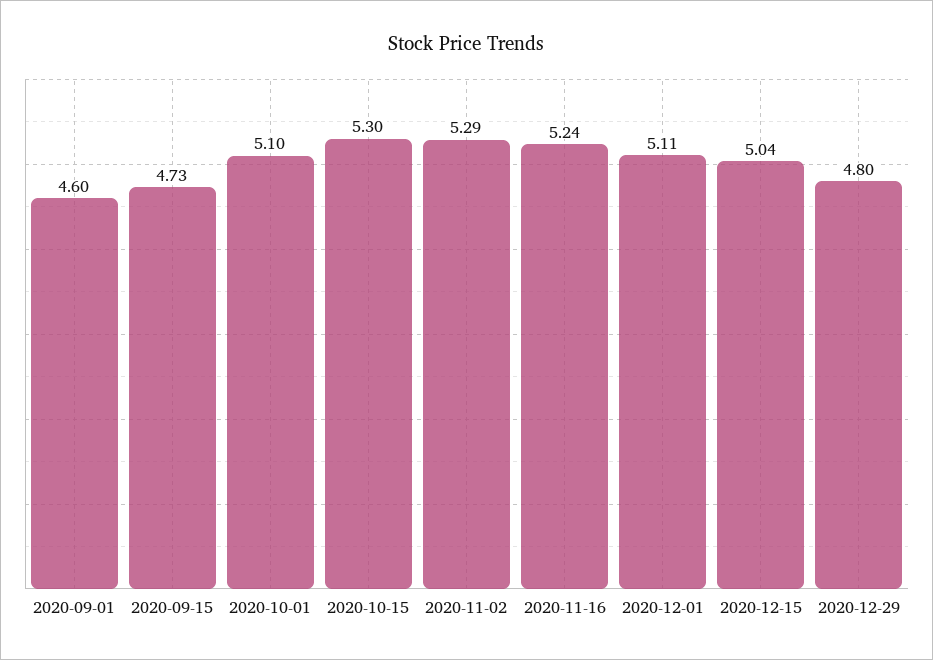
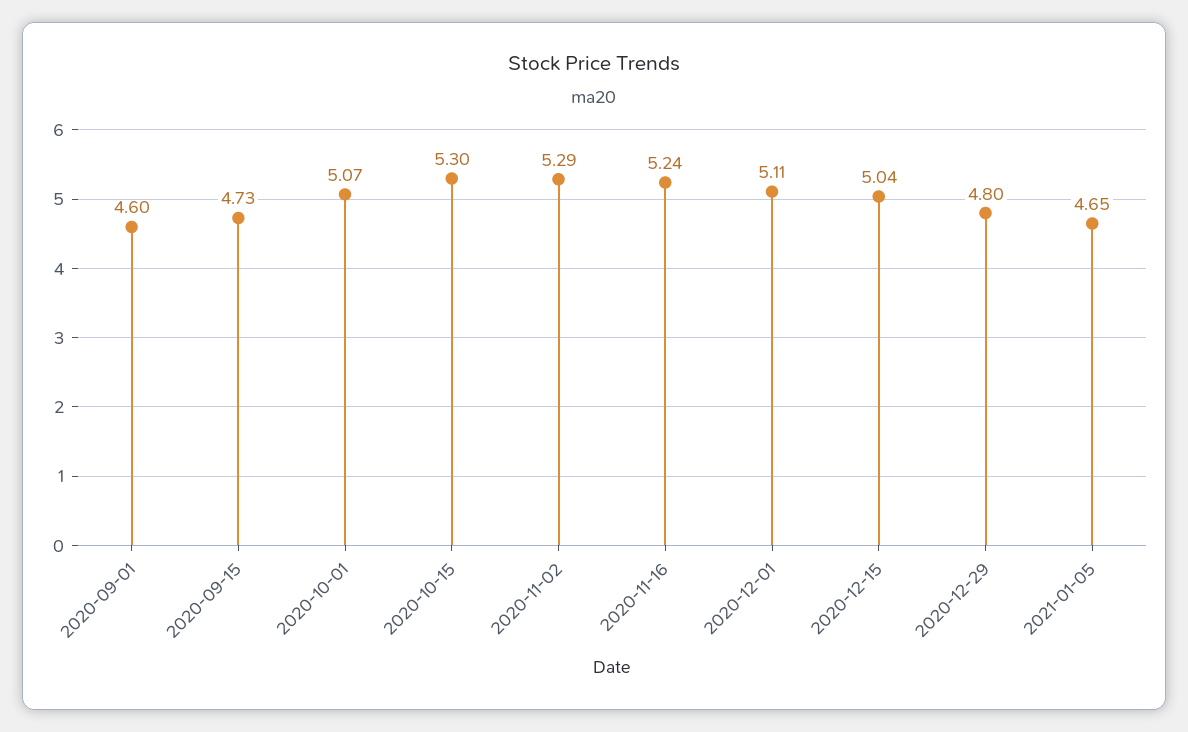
2020-10-01: 5.1 -> 5.07
2021-01-05: none -> 4.65

